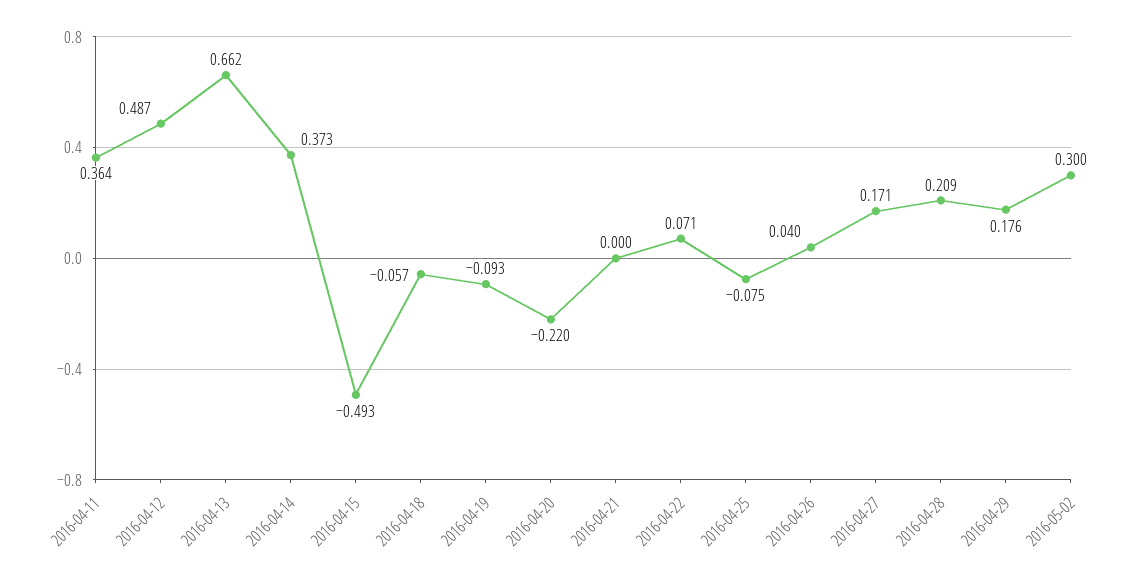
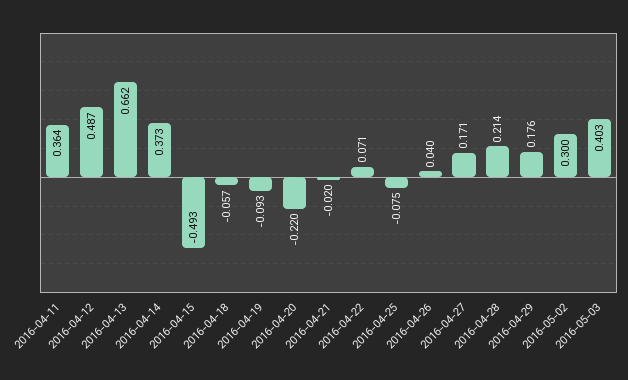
2016-04-21: 0 -> -0.02
2016-04-28: 0.209 -> 0.214
2016-05-03: none -> 0.403

